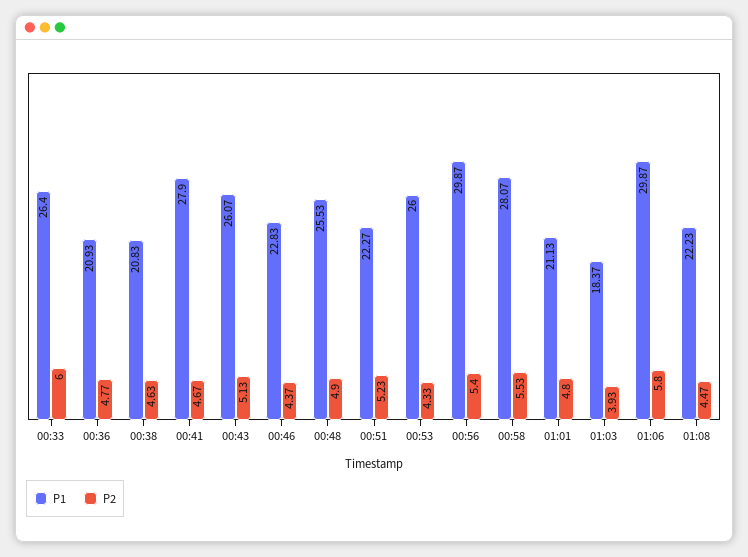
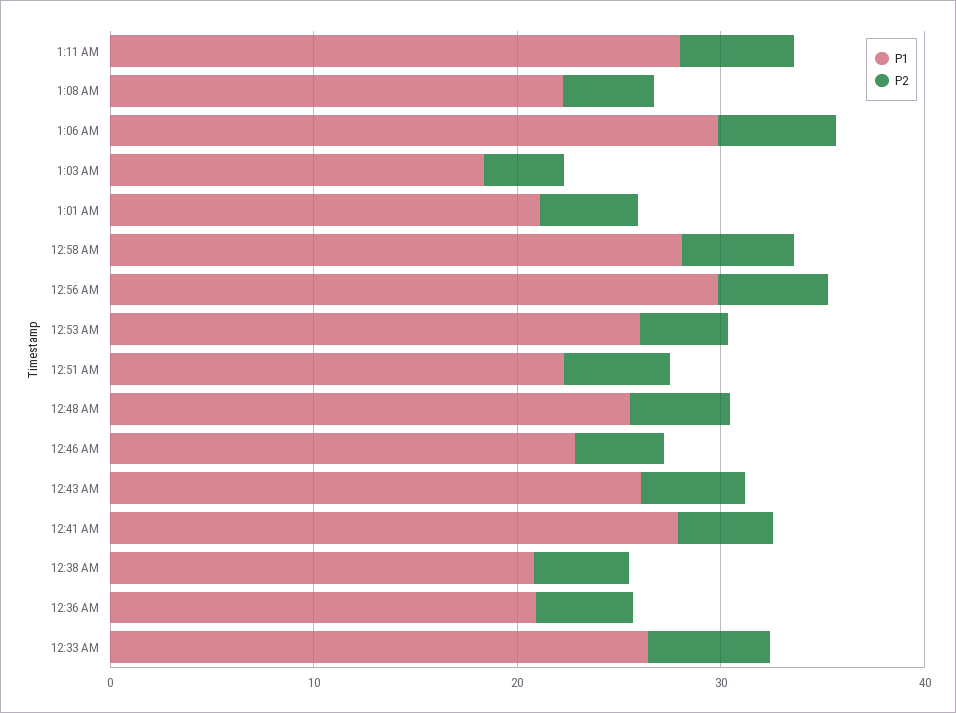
P1, 1:11 AM: none -> 28
P2, 1:11 AM: none -> 6

